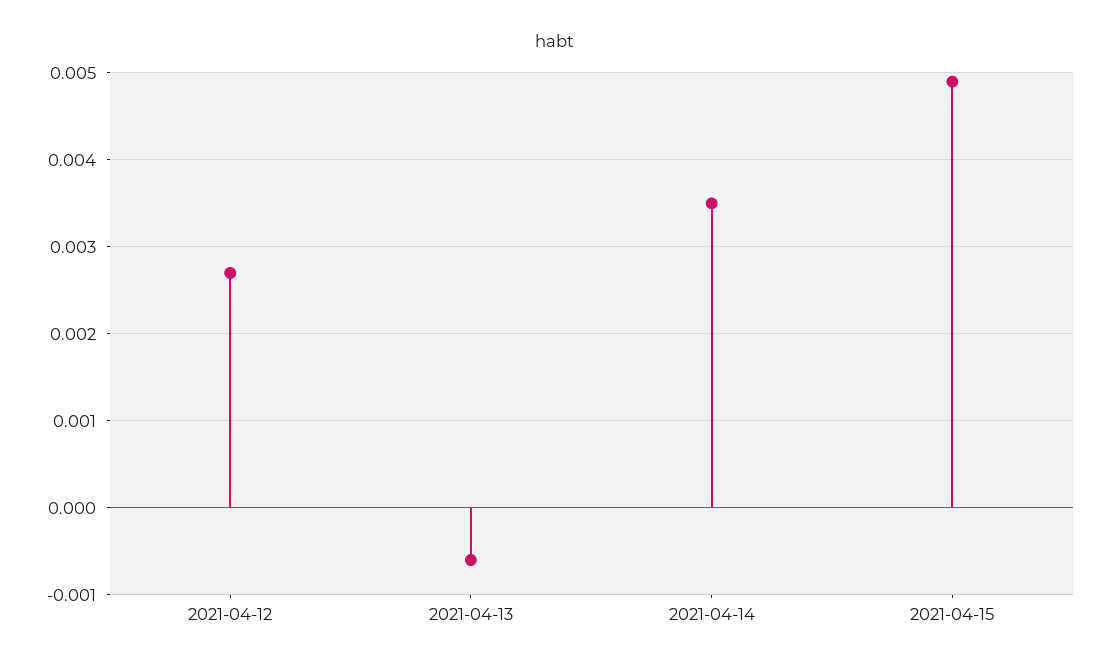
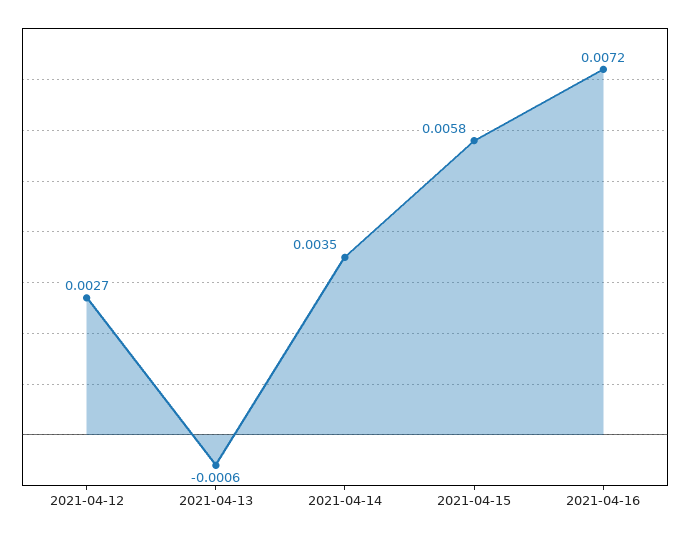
2021-04-15: 0.0049 -> 0.0058
2021-04-16: none -> 0.0072

